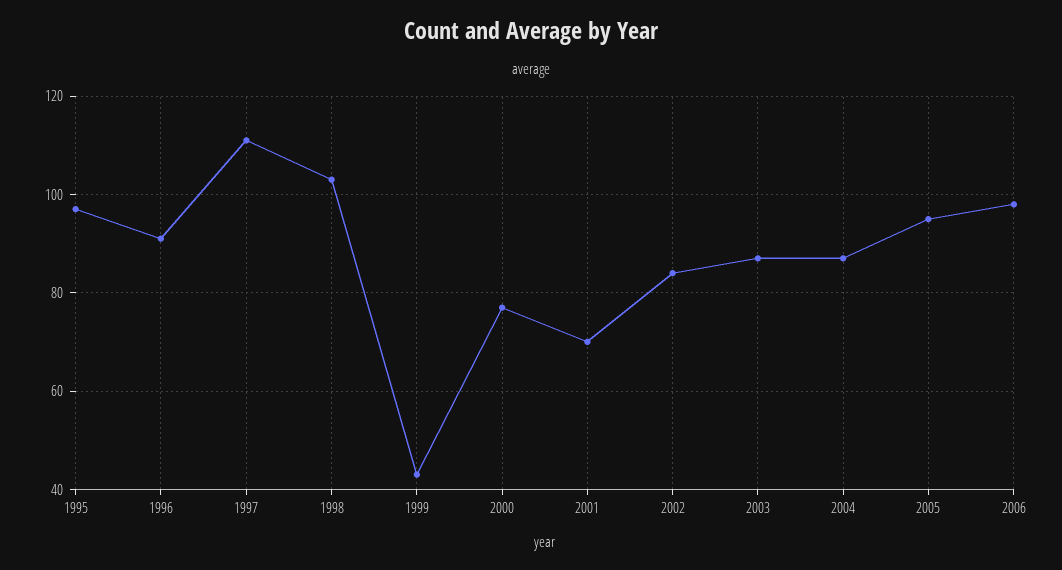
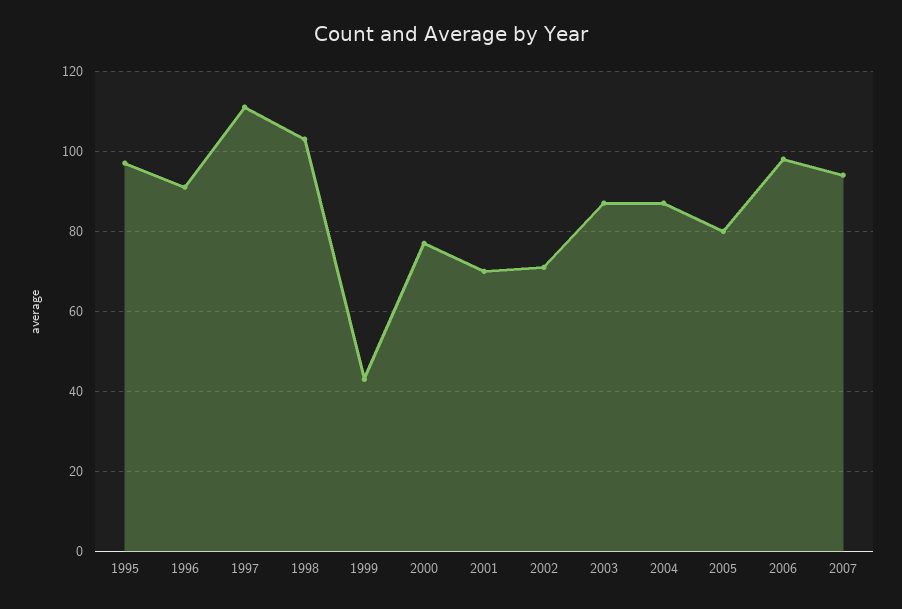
2002: 85 -> 70
2005: 95 -> 80
2007: none -> 95

